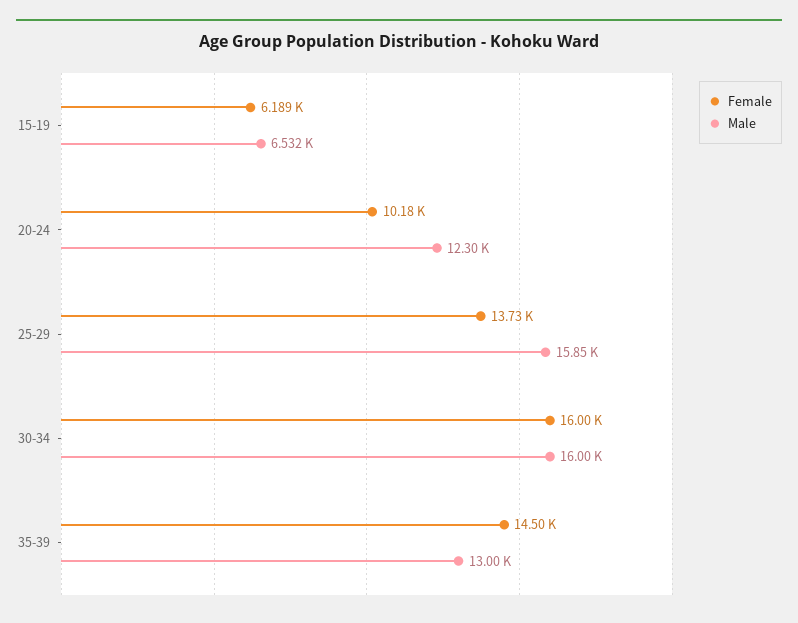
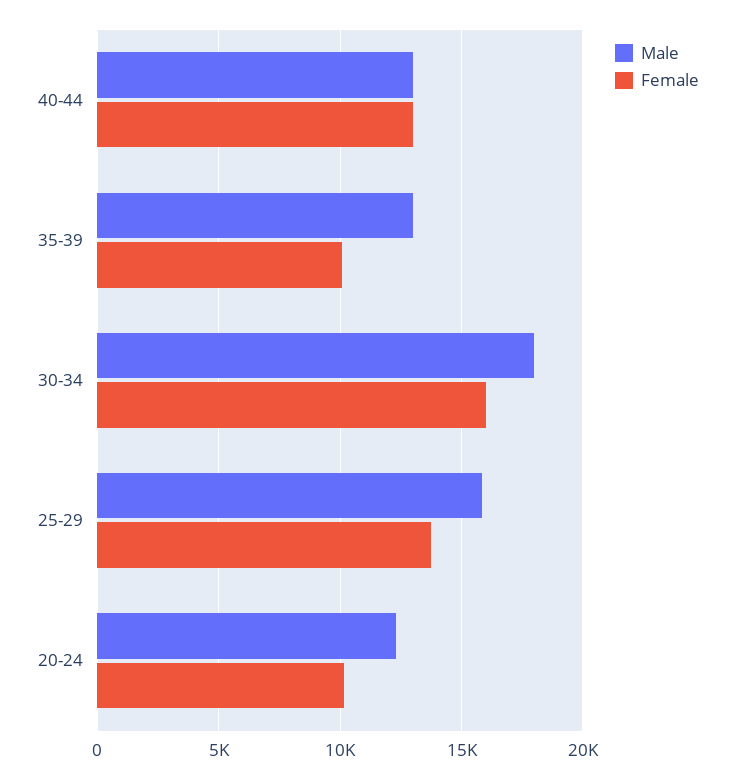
Female, 15-19: 6189 -> none
Male, 15-19: 6532 -> none
Male, 30-34: 16000 -> 18000
Female, 35-39: 14500 -> 10000
Male, 40-44: none -> 13000
Female, 40-44: none -> 13000

